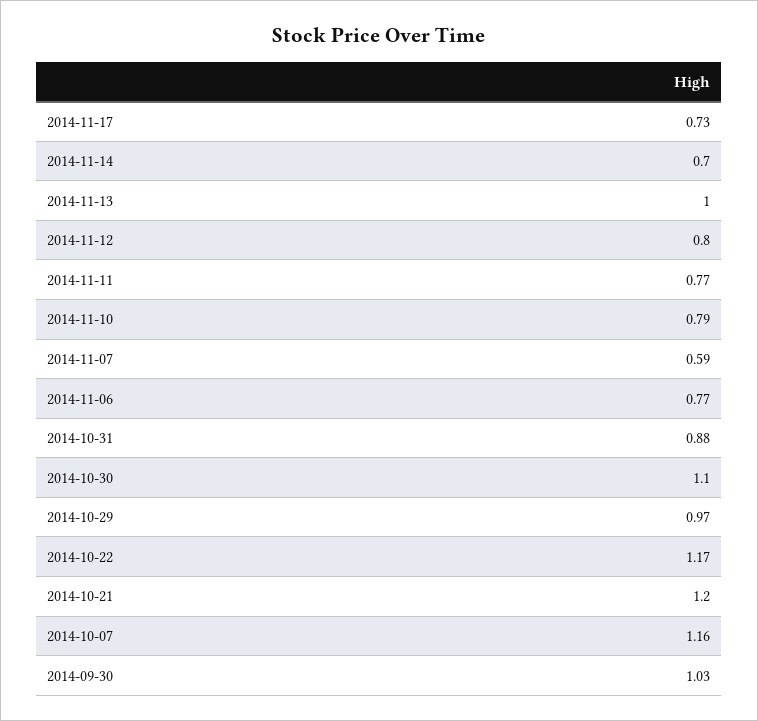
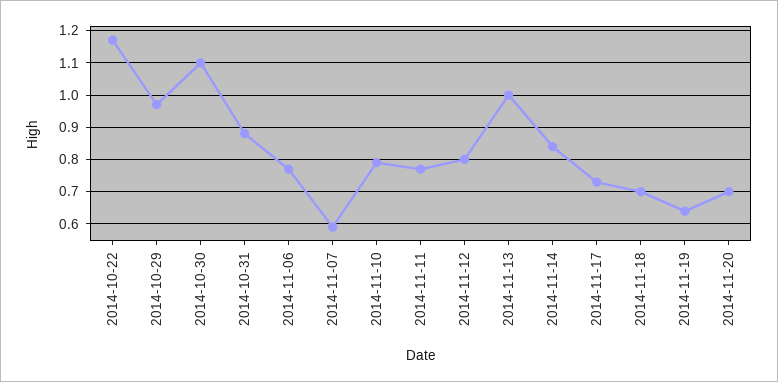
2014-11-14: 0.7 -> 0.85
2014-10-21: 1.2 -> none
2014-10-07: 1.16 -> none
2014-09-30: 1.03 -> none
2014-11-18: none -> 0.7
2014-11-19: none -> 0.65
2014-11-20: none -> 0.7

